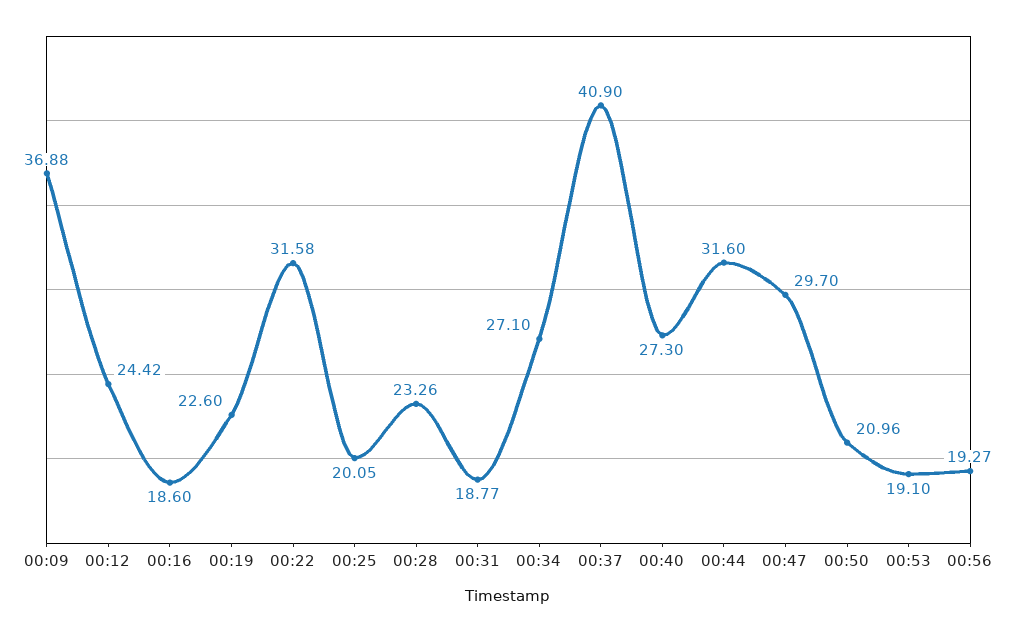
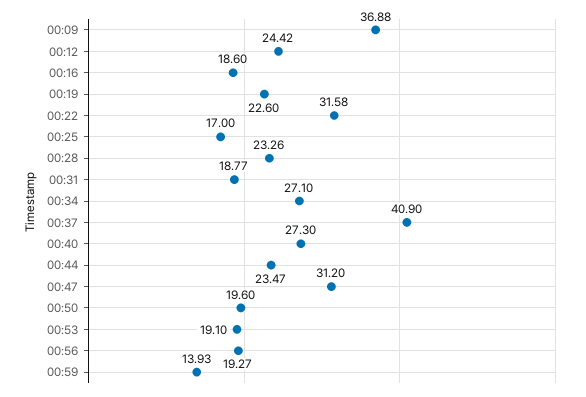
00:25: 20.05 -> 17
00:44: 31.6 -> 23.47
00:47: 29.7 -> 31.2
00:50: 20.96 -> 19.6
00:59: none -> 13.93

